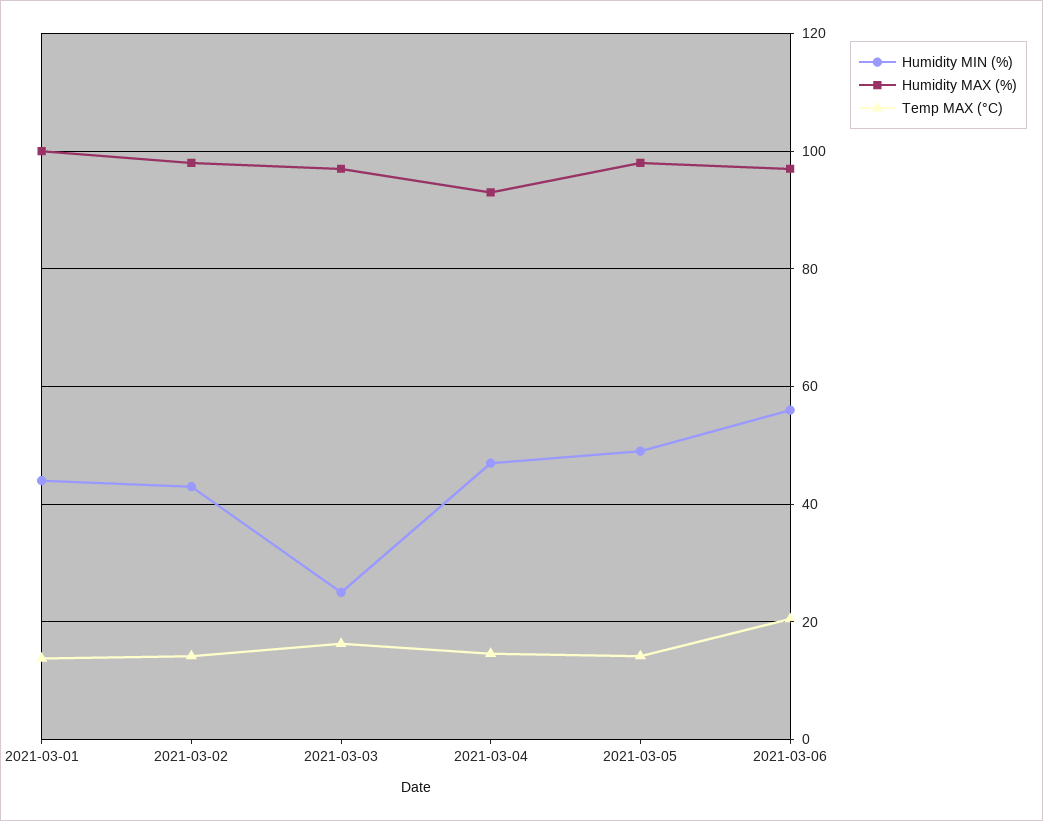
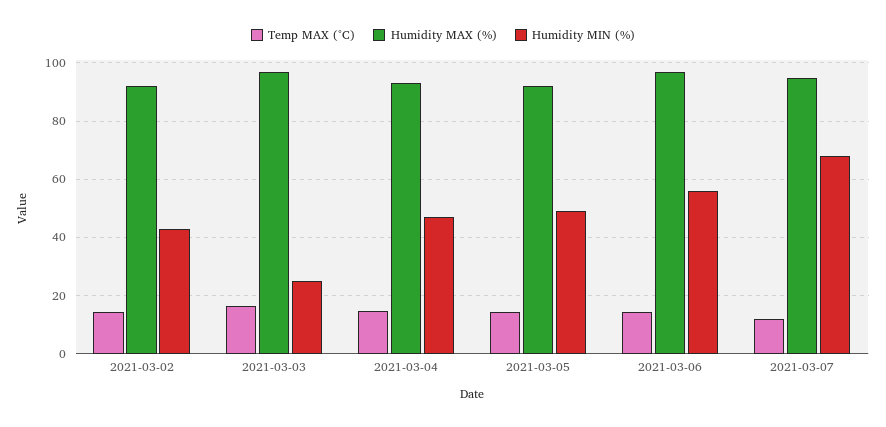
Humidity MIN (%), 2021-03-01: 44 -> none
Humidity MAX (%), 2021-03-01: 100 -> none
Temp MAX (°C), 2021-03-01: 14 -> none
Humidity MAX (%), 2021-03-02: 98 -> 92.5
Humidity MAX (%), 2021-03-05: 98 -> 92.5
Temp MAX (°C), 2021-03-06: 20 -> 15
Temp MAX (°C), 2021-03-07: none -> 12.5
Humidity MAX (%), 2021-03-07: none -> 95
Humidity MIN (%), 2021-03-07: none -> 67.5

